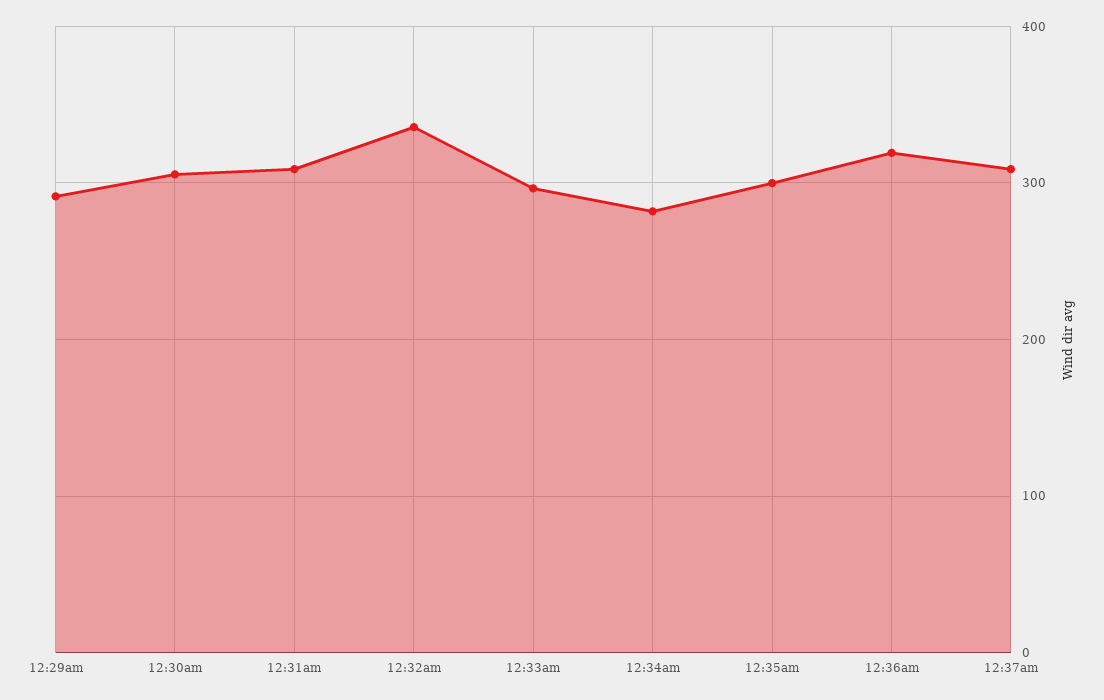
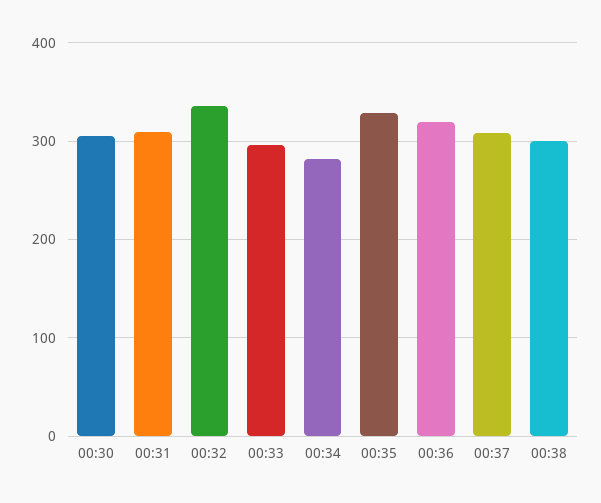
12:29am: 290 -> none
12:35am: 300 -> 330
00:38: none -> 300

